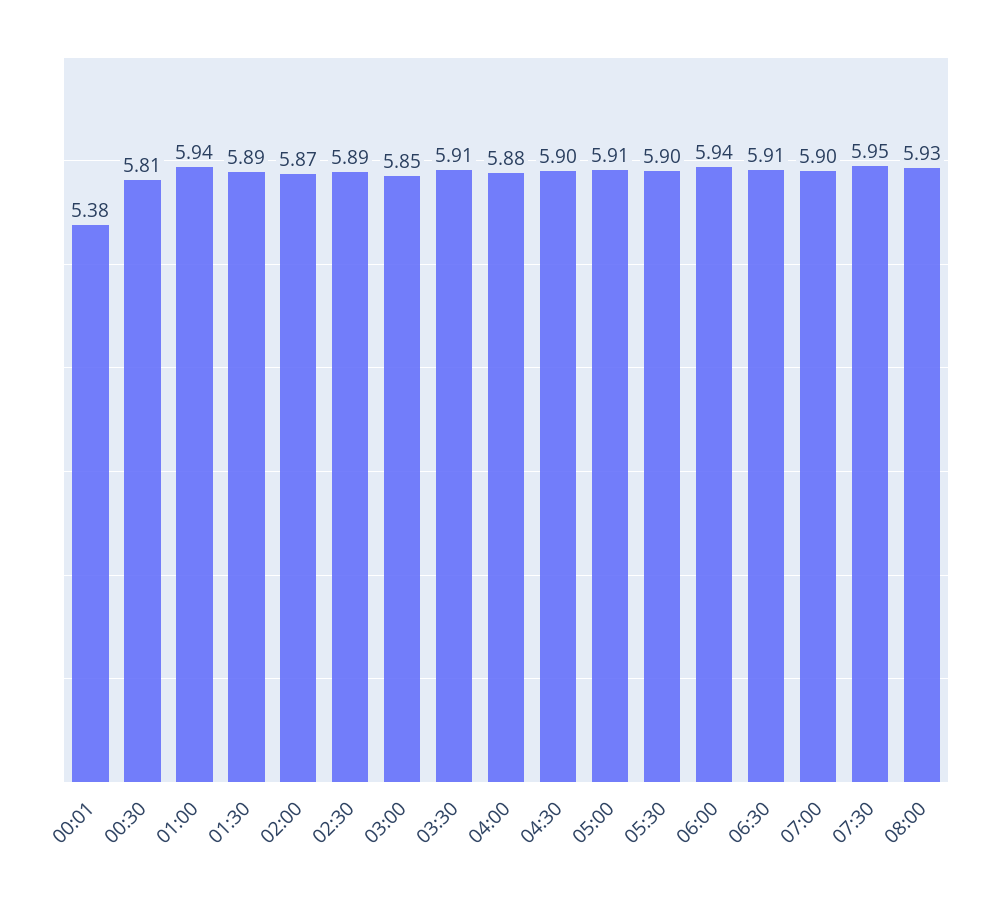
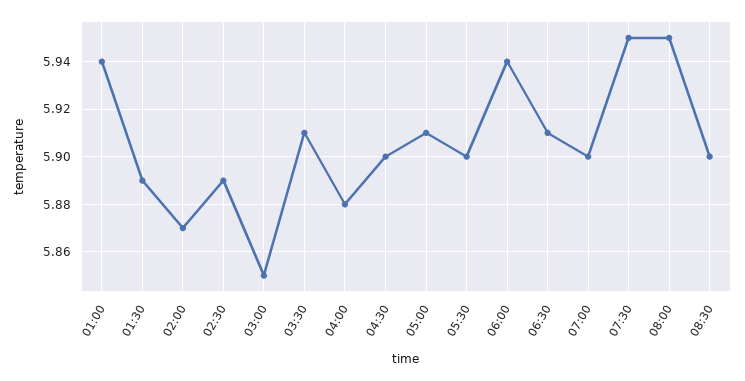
00:01: 5.38 -> none
00:30: 5.81 -> none
08:00: 5.93 -> 5.95
08:30: none -> 5.9

